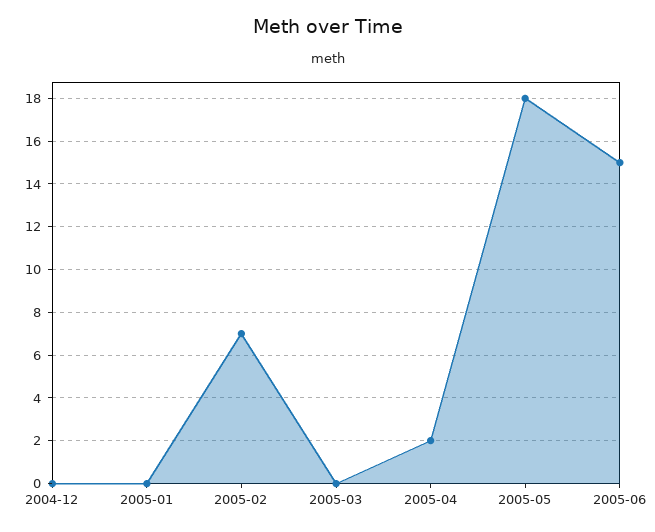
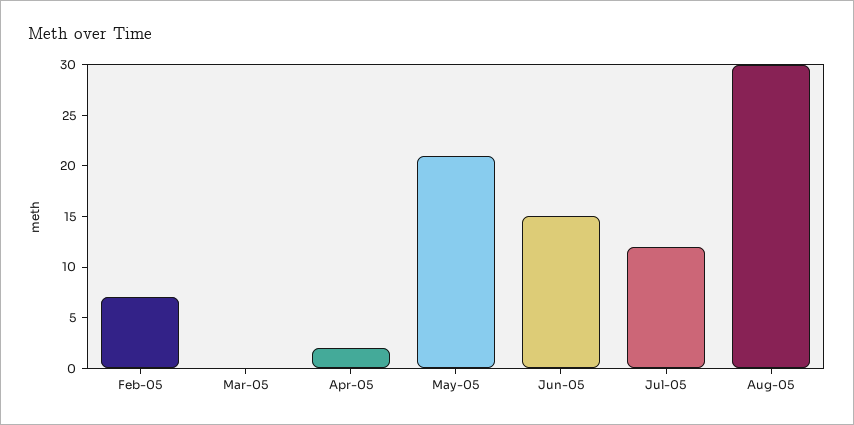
2004-12: 0 -> none
2005-01: 0 -> none
2005-05: 18 -> 21
Jul-05: none -> 12
Aug-05: none -> 30

